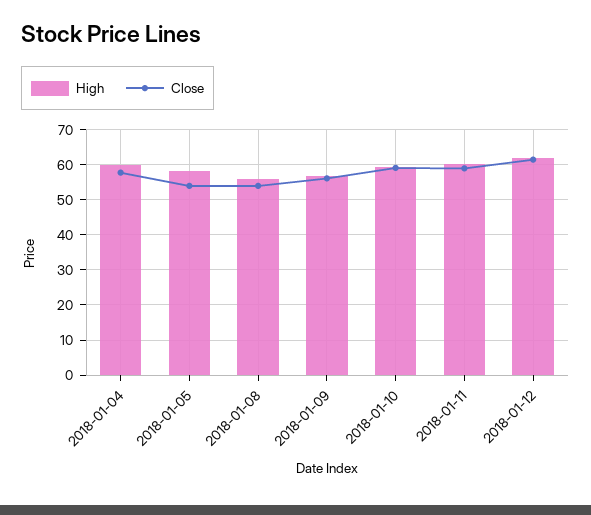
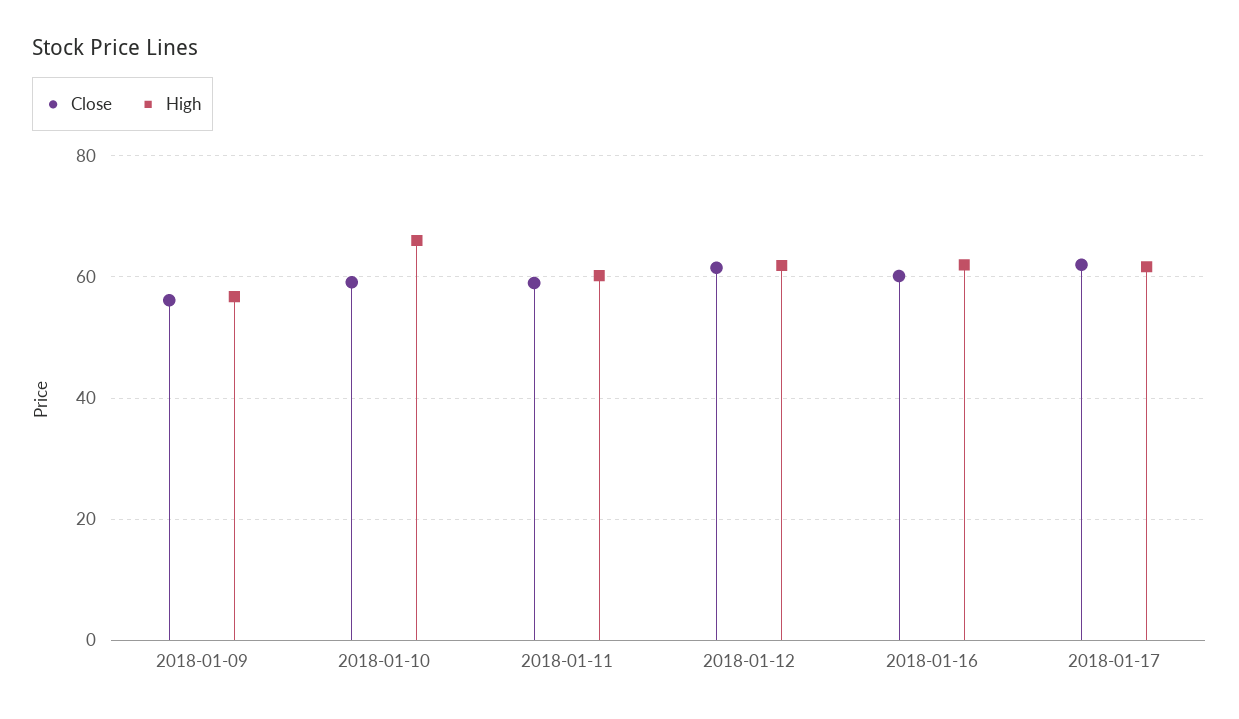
High, 2018-01-04: 60 -> none
Close, 2018-01-04: 58 -> none
High, 2018-01-05: 58 -> none
Close, 2018-01-05: 54 -> none
High, 2018-01-08: 56 -> none
Close, 2018-01-08: 54 -> none
High, 2018-01-10: 60 -> 66
Close, 2018-01-16: none -> 60
High, 2018-01-16: none -> 62
Close, 2018-01-17: none -> 62
High, 2018-01-17: none -> 62

